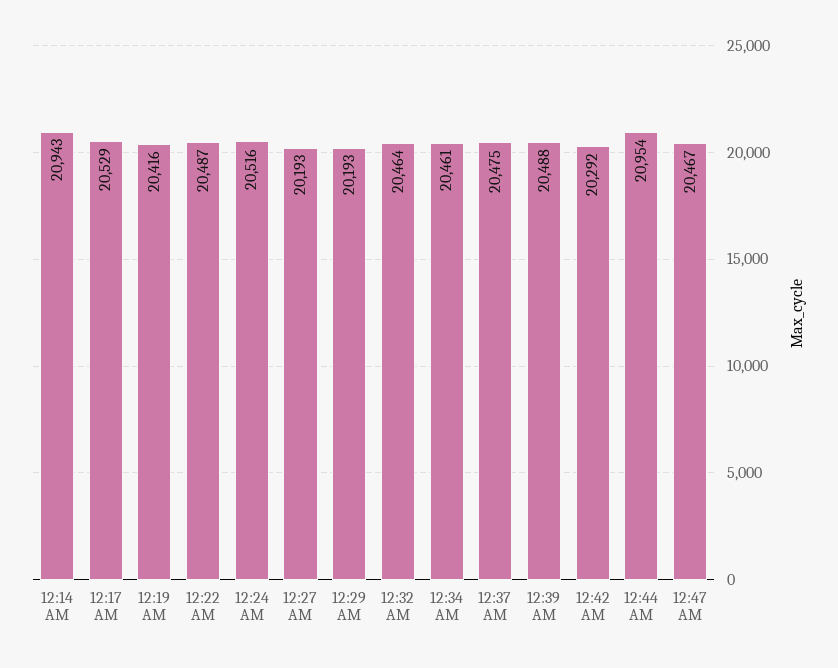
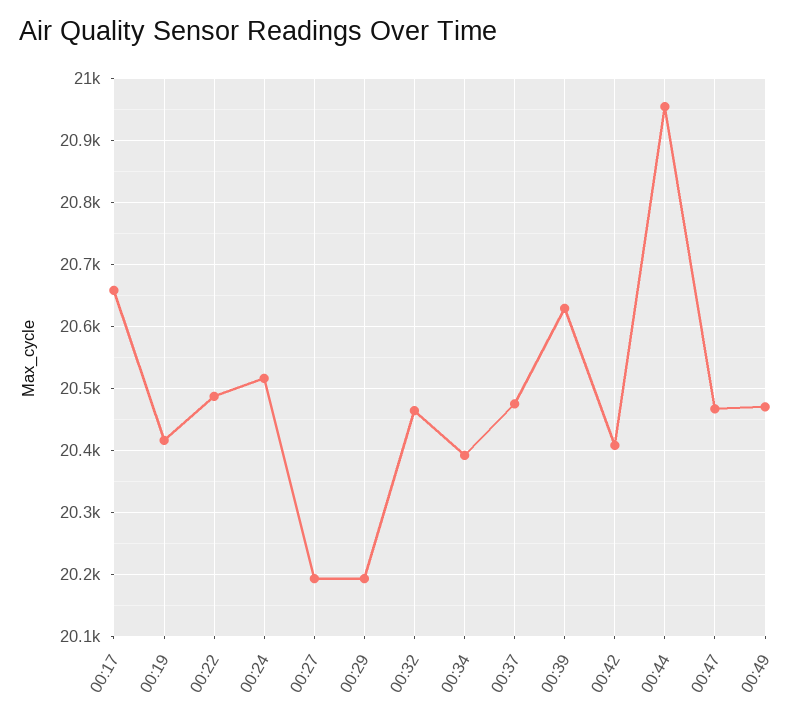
12:14 AM: 20943 -> none
12:17 AM: 20529 -> 20660
12:34 AM: 20461 -> 20390
12:39 AM: 20488 -> 20630
12:42 AM: 20292 -> 20410
00:49: none -> 20470

